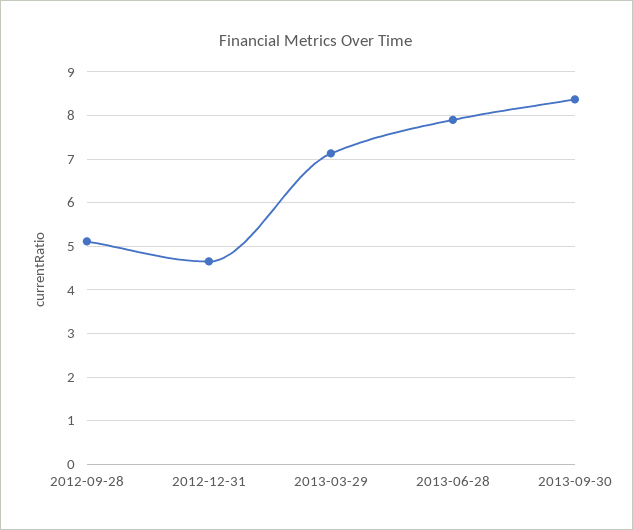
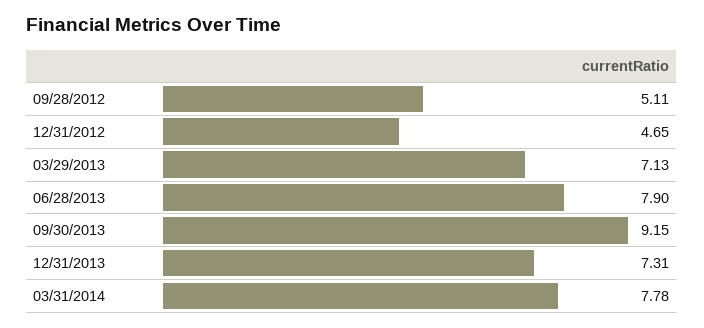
2013-09-30: 8.4 -> 9.15
12/31/2013: none -> 7.31
03/31/2014: none -> 7.78

